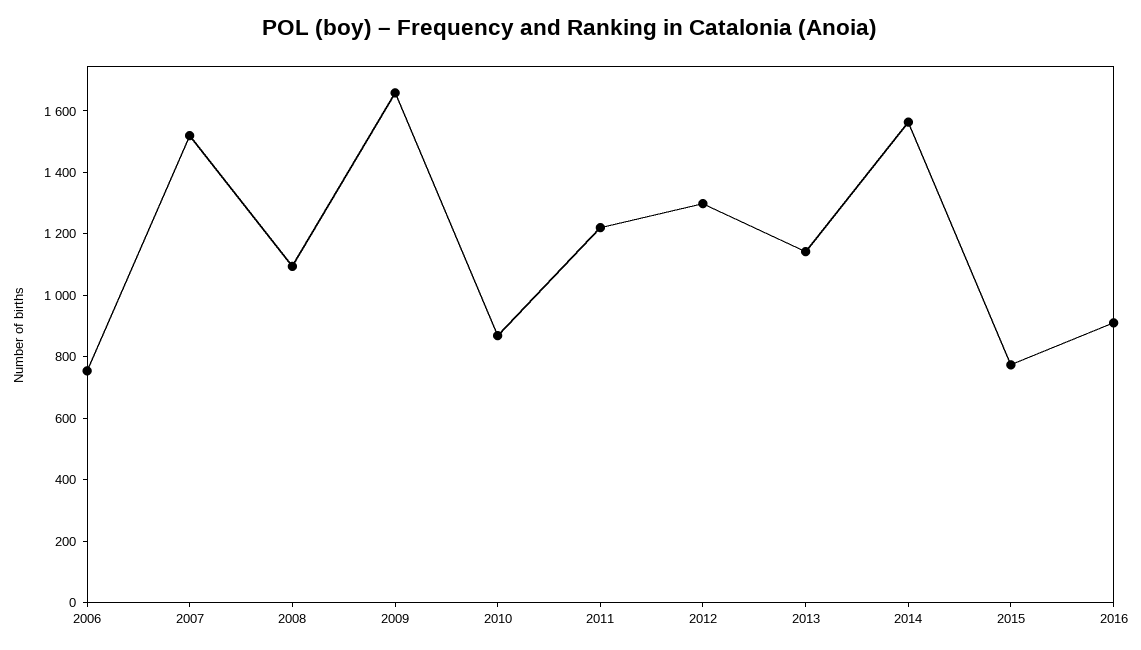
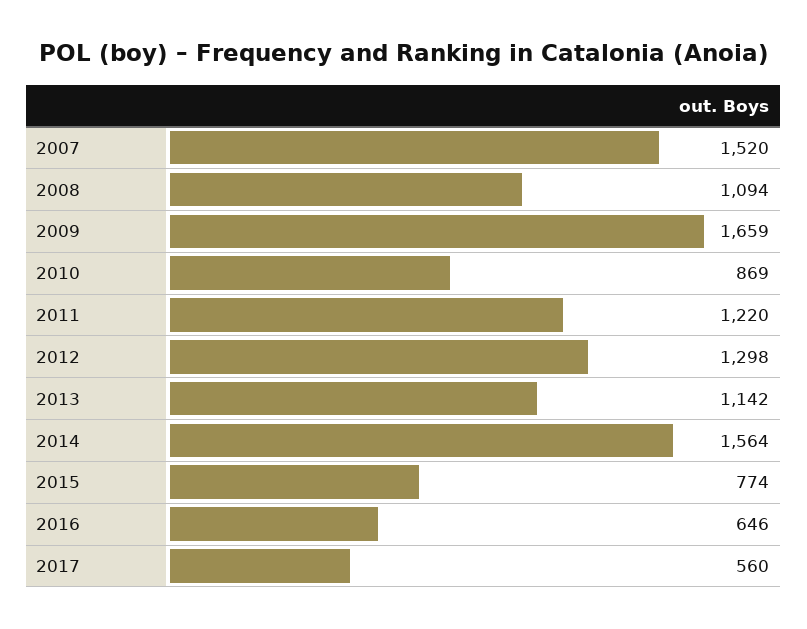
2006: 750 -> none
2016: 900 -> 646
2017: none -> 560

